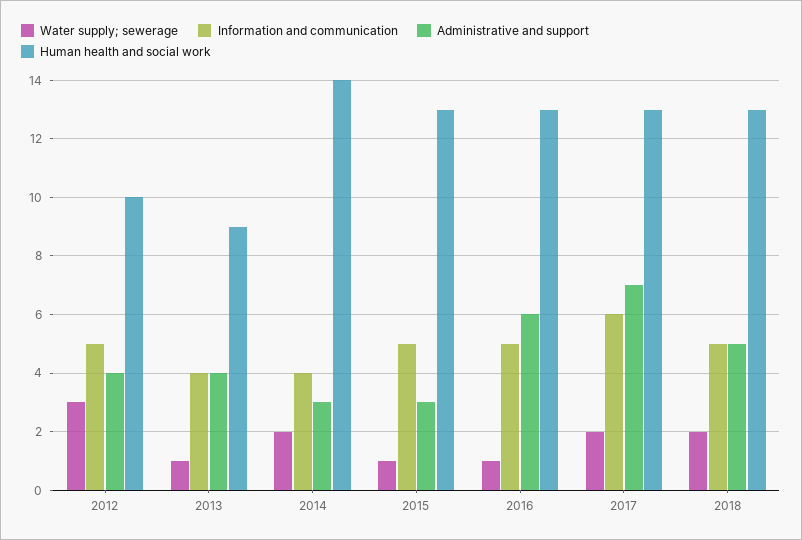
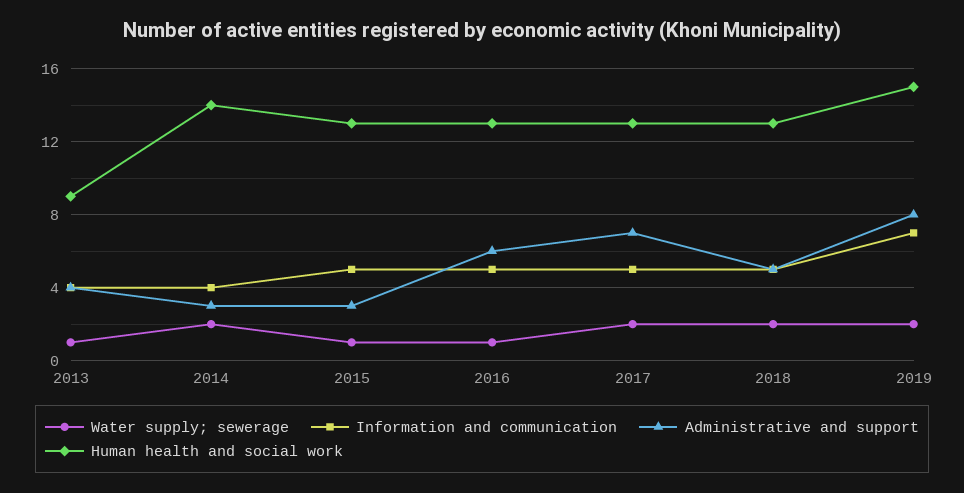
Water supply; sewerage, 2012: 3 -> none
Information and communication, 2012: 5 -> none
Administrative and support, 2012: 4 -> none
Human health and social work, 2012: 10 -> none
Information and communication, 2017: 6 -> 5
Water supply; sewerage, 2019: none -> 2
Information and communication, 2019: none -> 7
Administrative and support, 2019: none -> 8
Human health and social work, 2019: none -> 15

